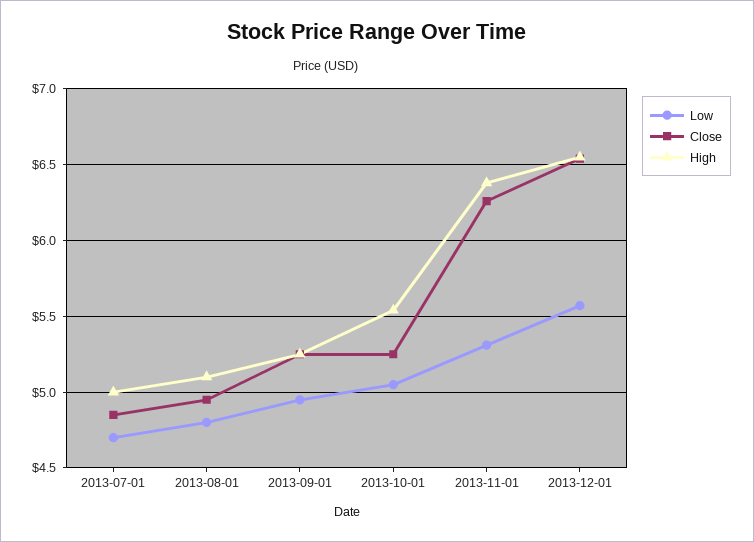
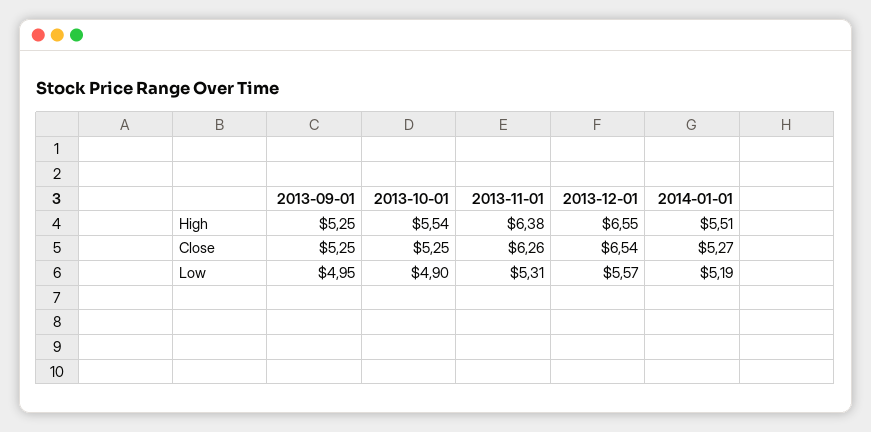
Low, 2013-07-01: 4.7 -> none
Close, 2013-07-01: 4.85 -> none
High, 2013-07-01: 5 -> none
Low, 2013-08-01: 4.8 -> none
Close, 2013-08-01: 4.95 -> none
High, 2013-08-01: 5.1 -> none
Low, 2013-10-01: 5.05 -> 4.9
High, 2014-01-01: none -> 5.51
Close, 2014-01-01: none -> 5.27
Low, 2014-01-01: none -> 5.19

